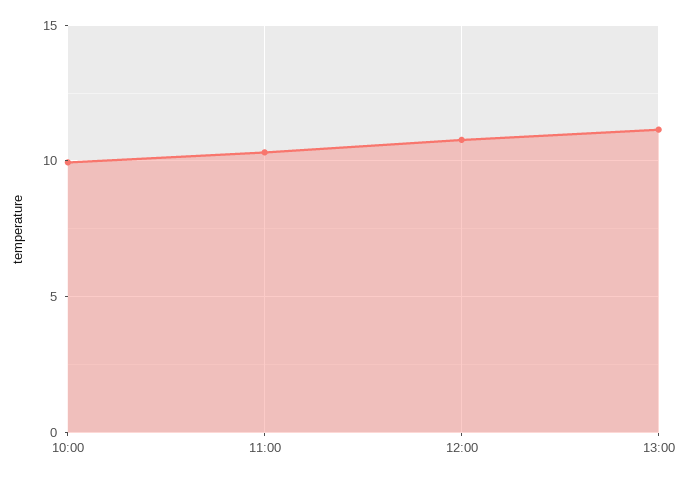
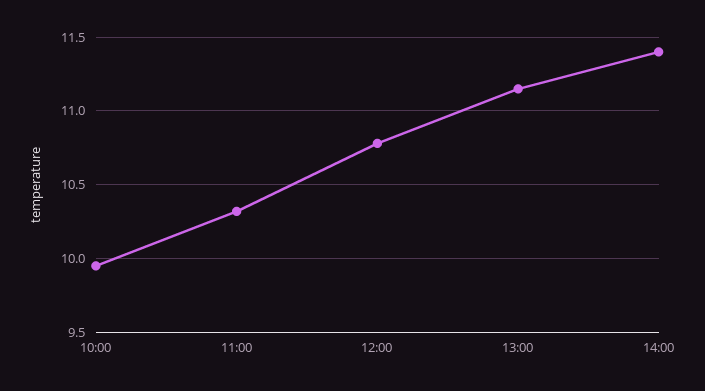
14:00: none -> 11.4

